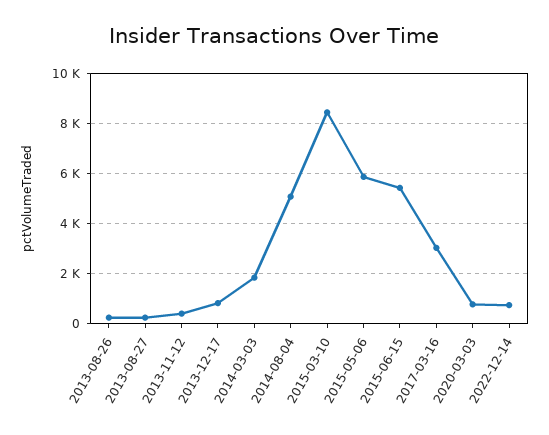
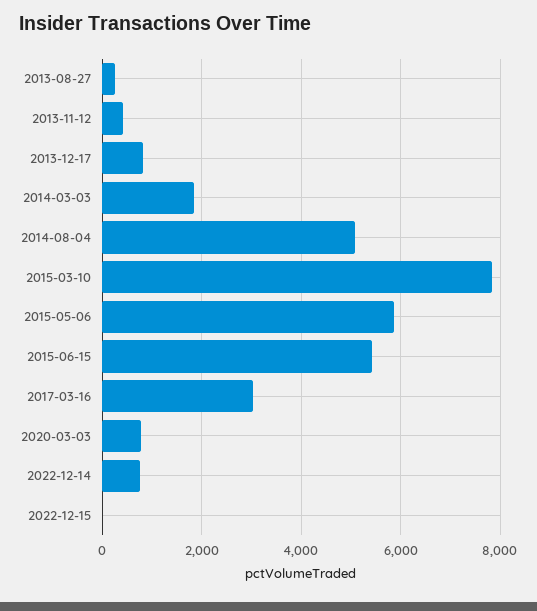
2013-08-26: 250 -> none
2015-03-10: 8500 -> 7800
2022-12-15: none -> 0

